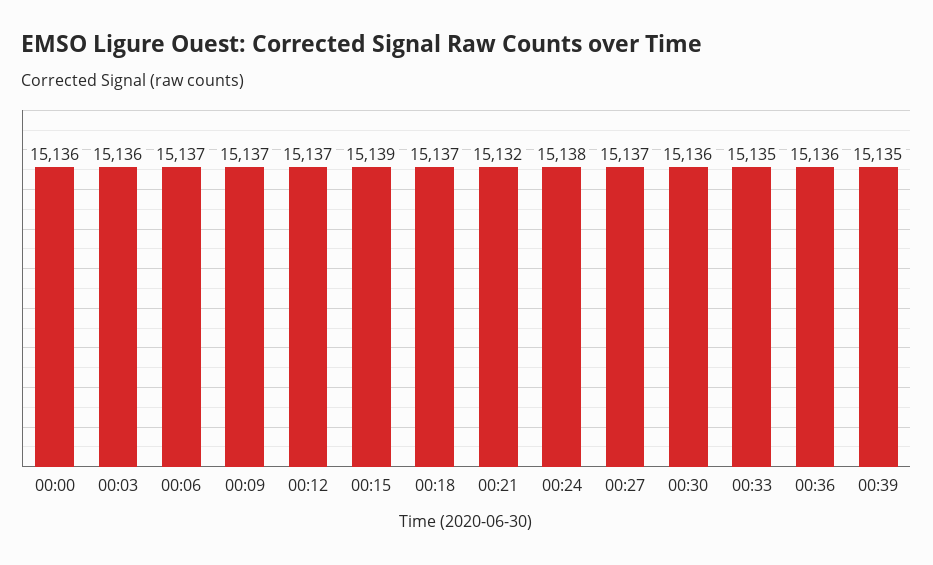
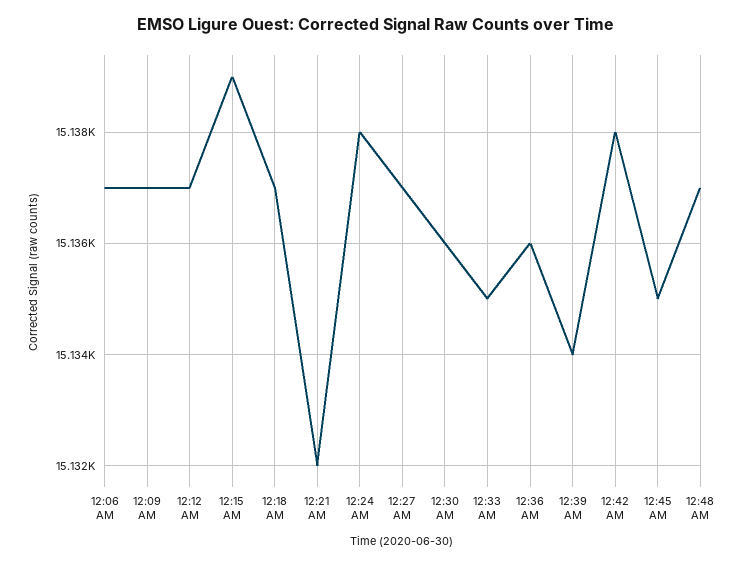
00:00: 15136 -> none
00:03: 15136 -> none
00:39: 15135 -> 15134
12:42 AM: none -> 15138
12:45 AM: none -> 15135
12:48 AM: none -> 15137

